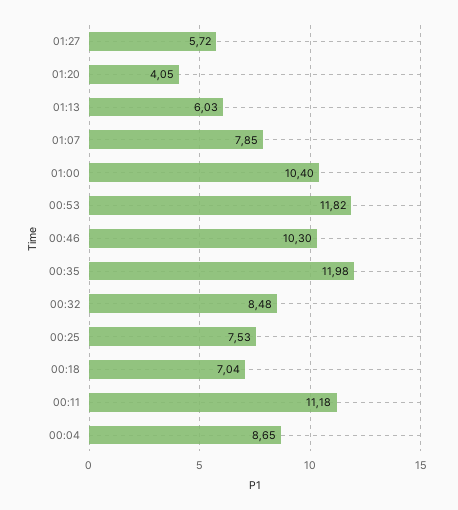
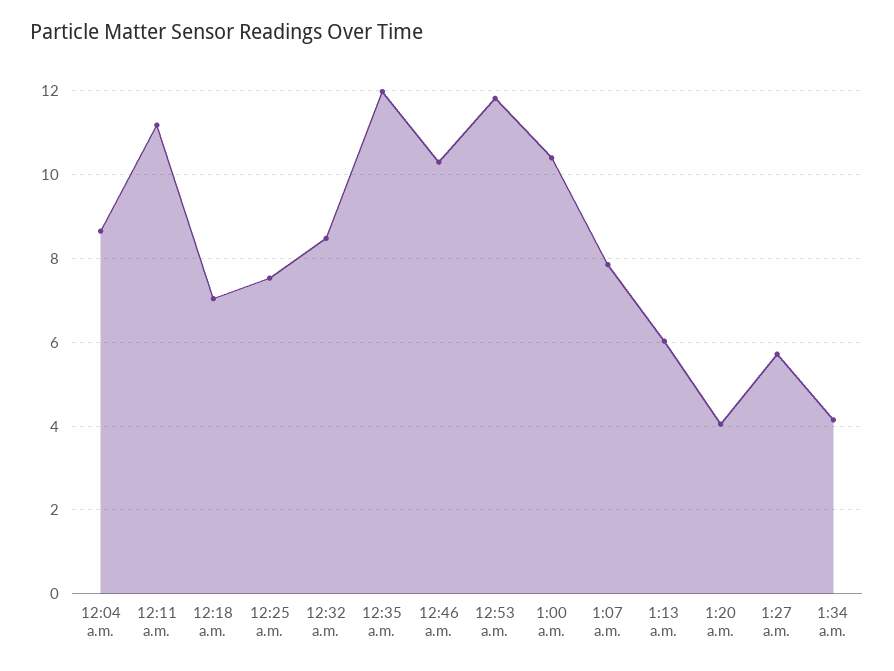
1:34 a.m.: none -> 4.2

